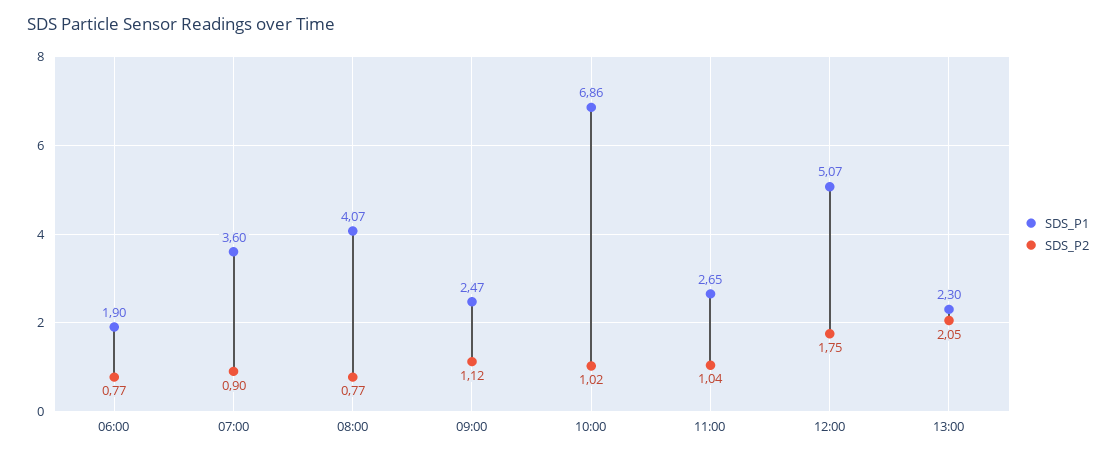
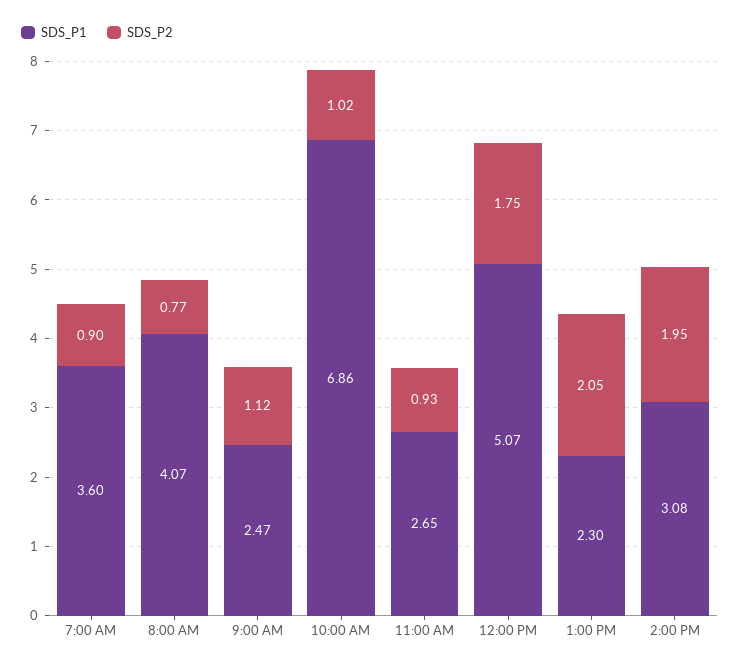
SDS_P1, 06:00: 1.9 -> none
SDS_P2, 06:00: 0.77 -> none
SDS_P2, 11:00: 1.04 -> 0.93
SDS_P1, 2:00 PM: none -> 3.08
SDS_P2, 2:00 PM: none -> 1.95

